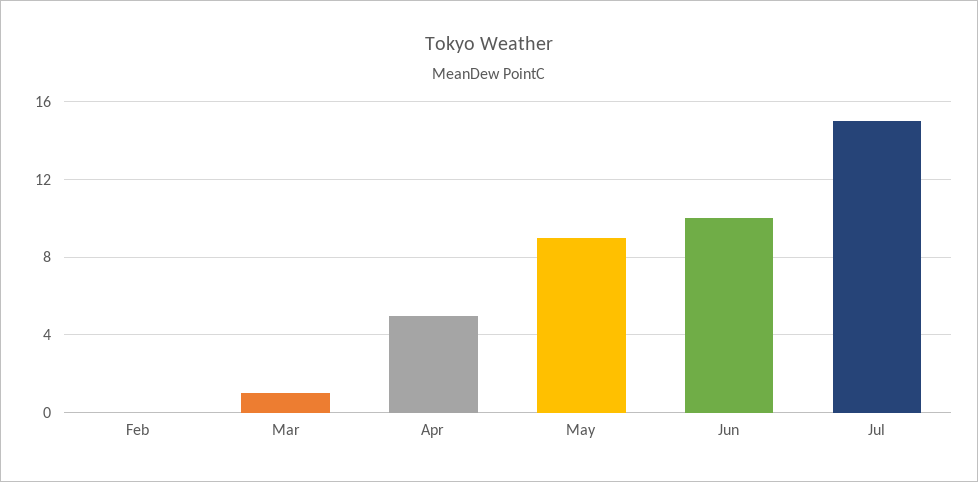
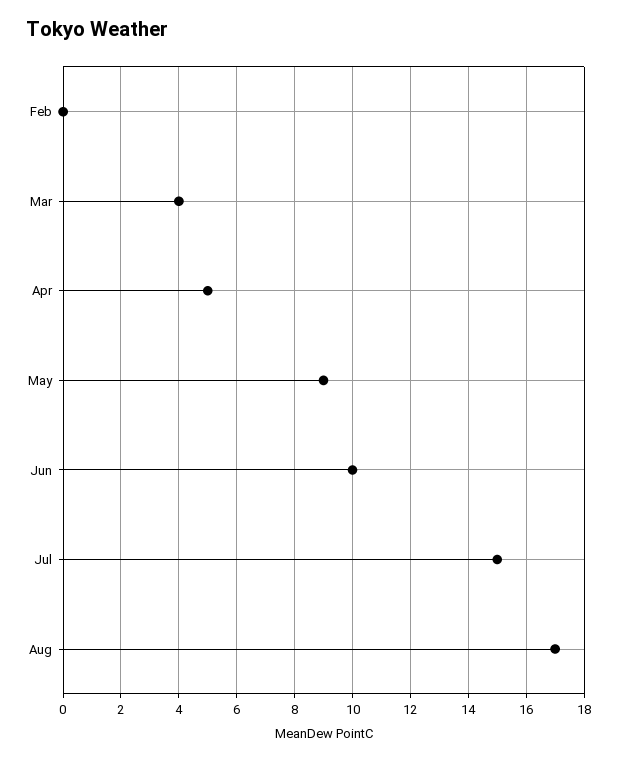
Mar: 1 -> 4
Aug: none -> 17

